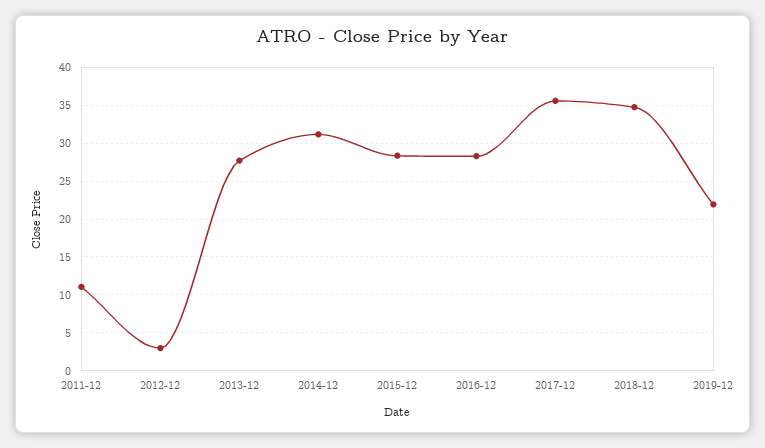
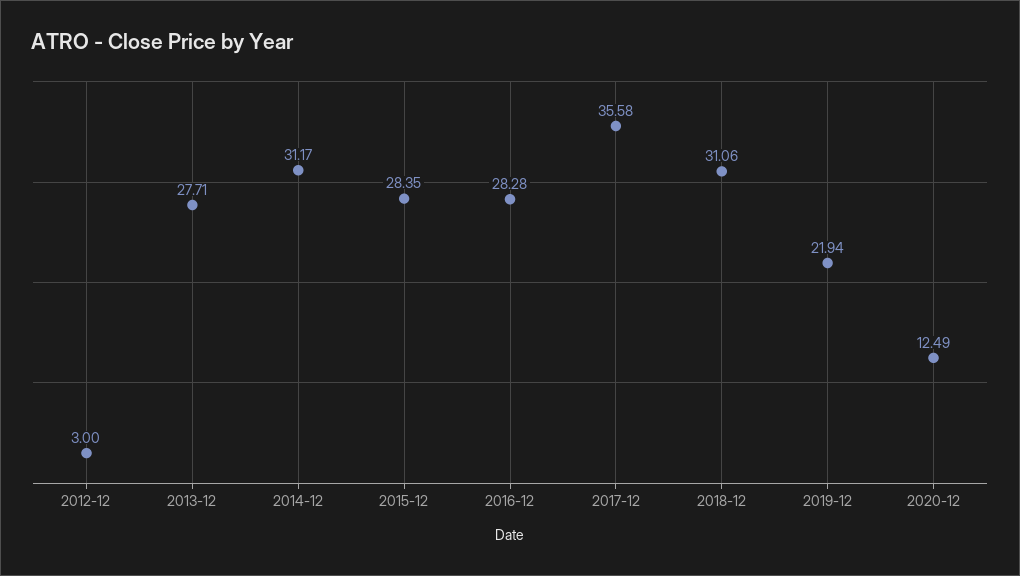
2011-12: 11 -> none
2018-12: 35 -> 31.06
2020-12: none -> 12.49

